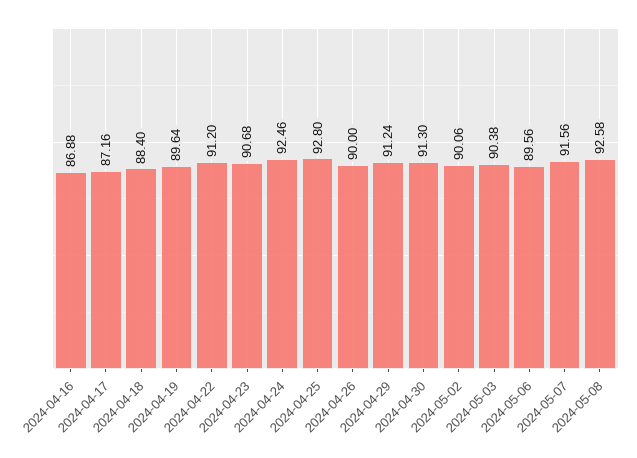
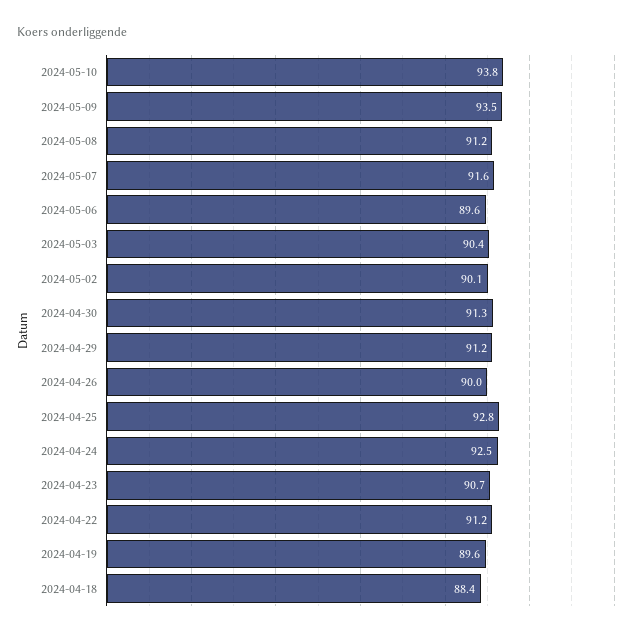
2024-04-16: 86.88 -> none
2024-04-17: 87.16 -> none
2024-05-08: 92.58 -> 91.2
2024-05-10: none -> 93.8
2024-05-09: none -> 93.5

